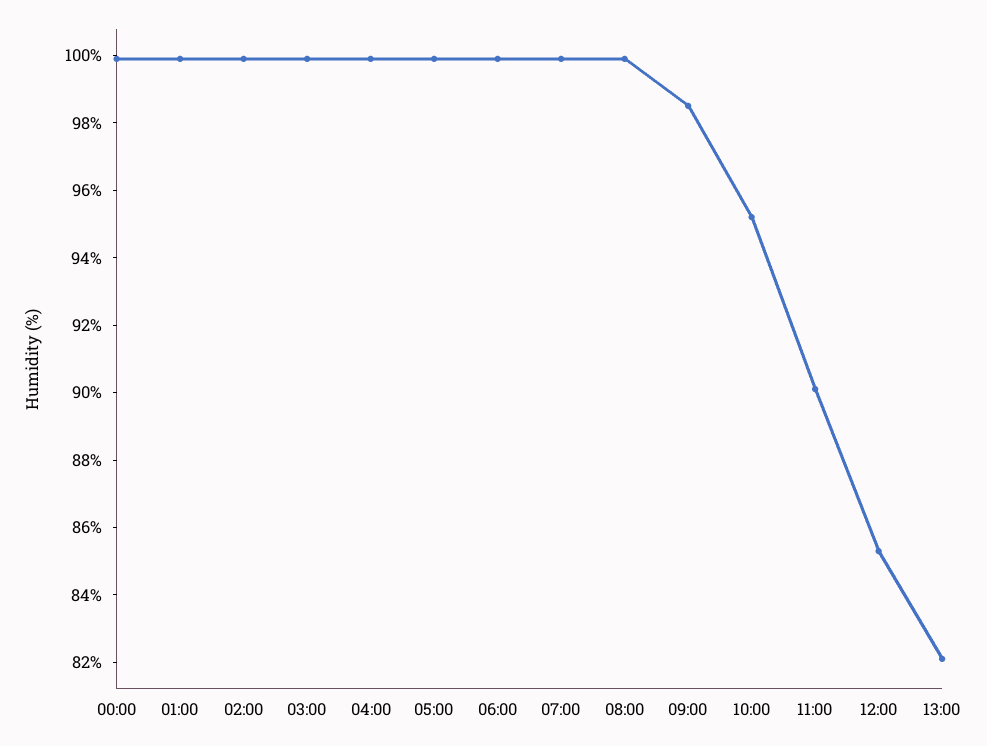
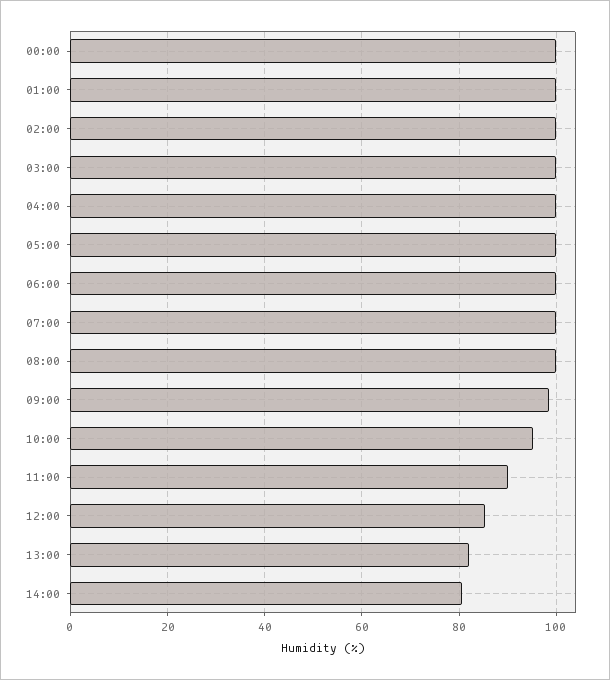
14:00: none -> 80

